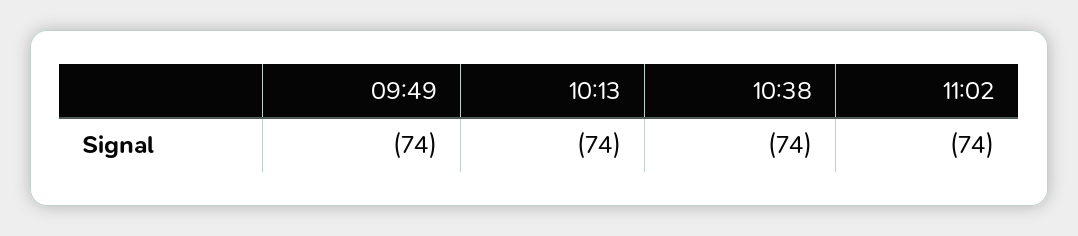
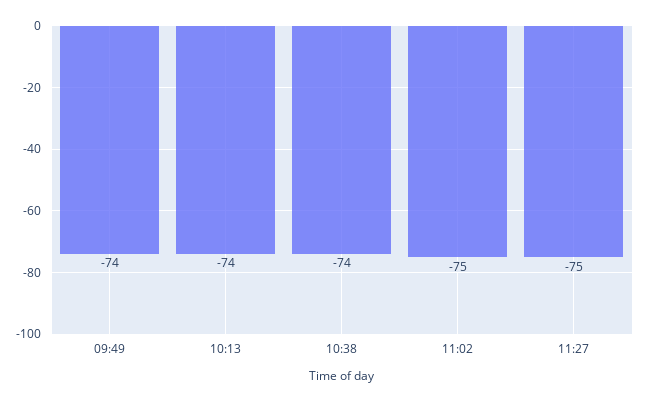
11:02: -74 -> -75
11:27: none -> -75

